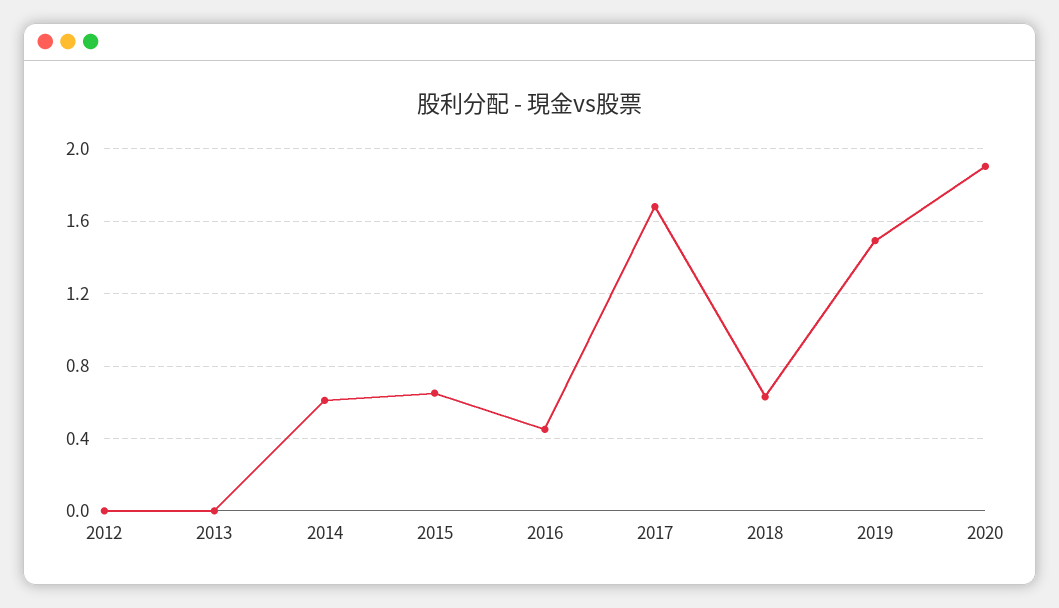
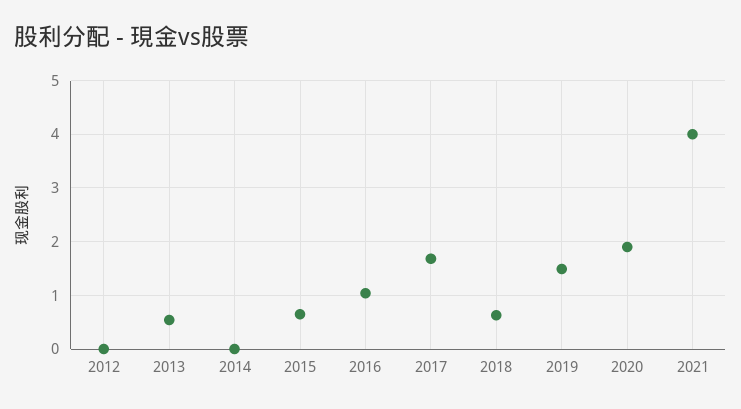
2013: 0 -> 0.6
2014: 0.6 -> 0
2016: 0.45 -> 1
2021: none -> 4

